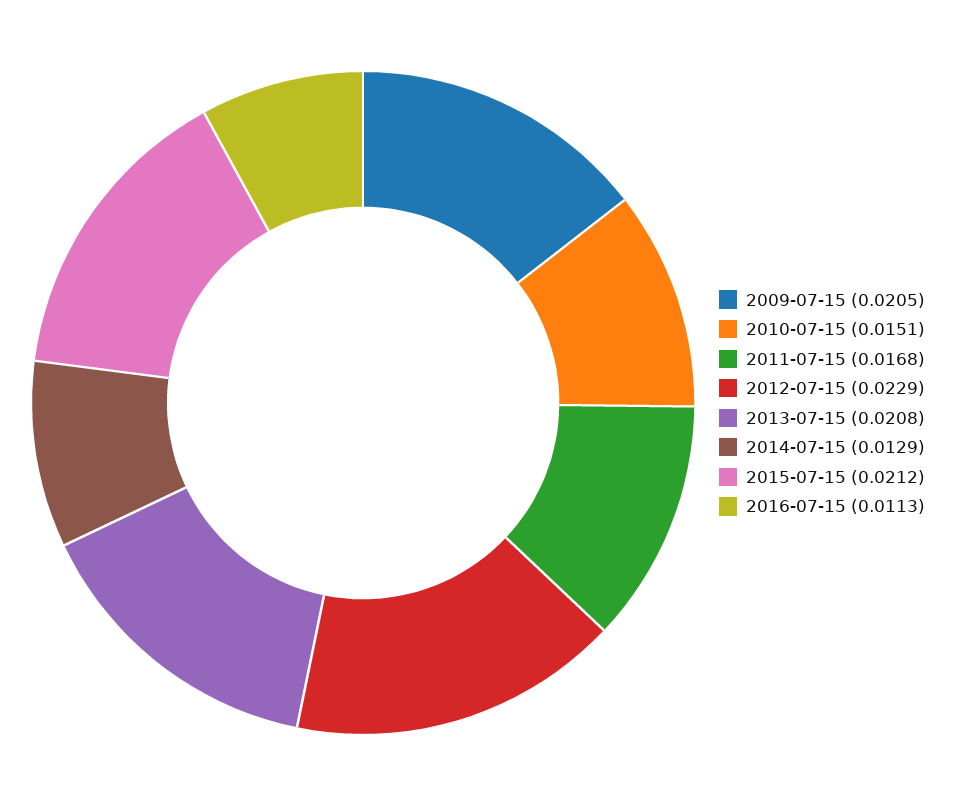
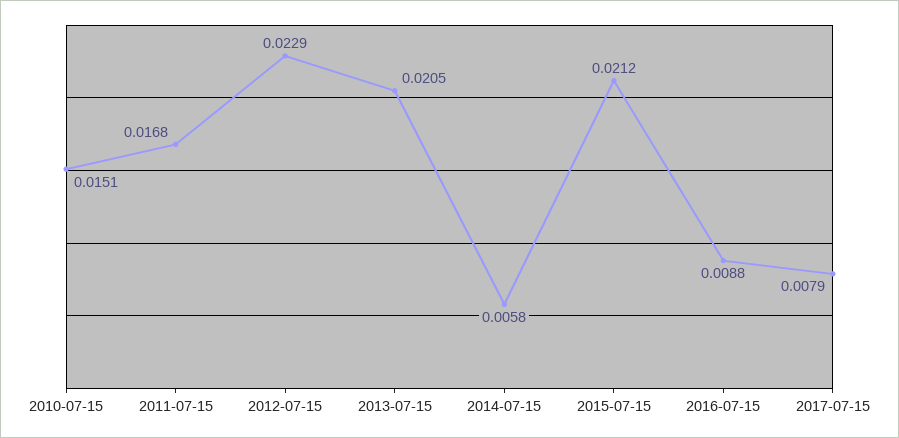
2009-07-15: 0.0205 -> none
2013-07-15: 0.0208 -> 0.0205
2014-07-15: 0.0129 -> 0.0058
2016-07-15: 0.0113 -> 0.0088
2017-07-15: none -> 0.0079

